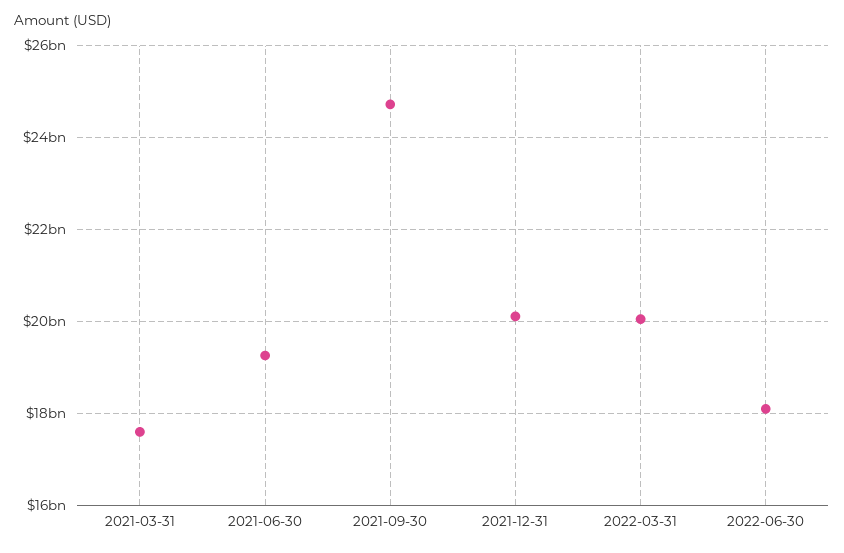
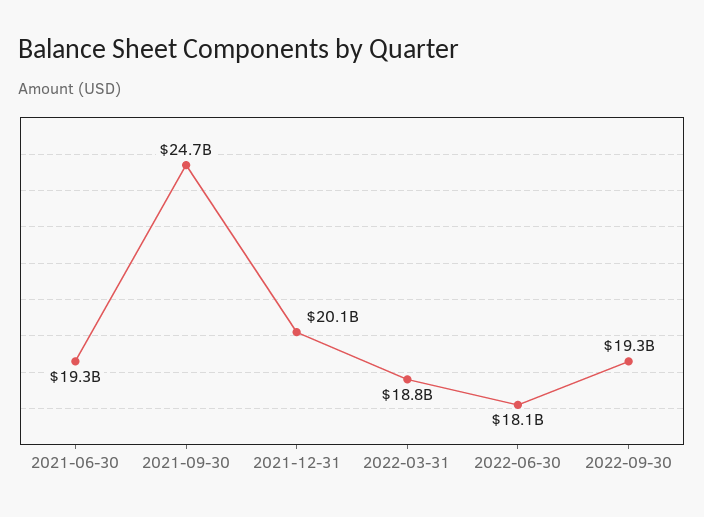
2021-03-31: 17600000000 -> none
2022-03-31: 20000000000 -> 18800000000
2022-09-30: none -> 19300000000

